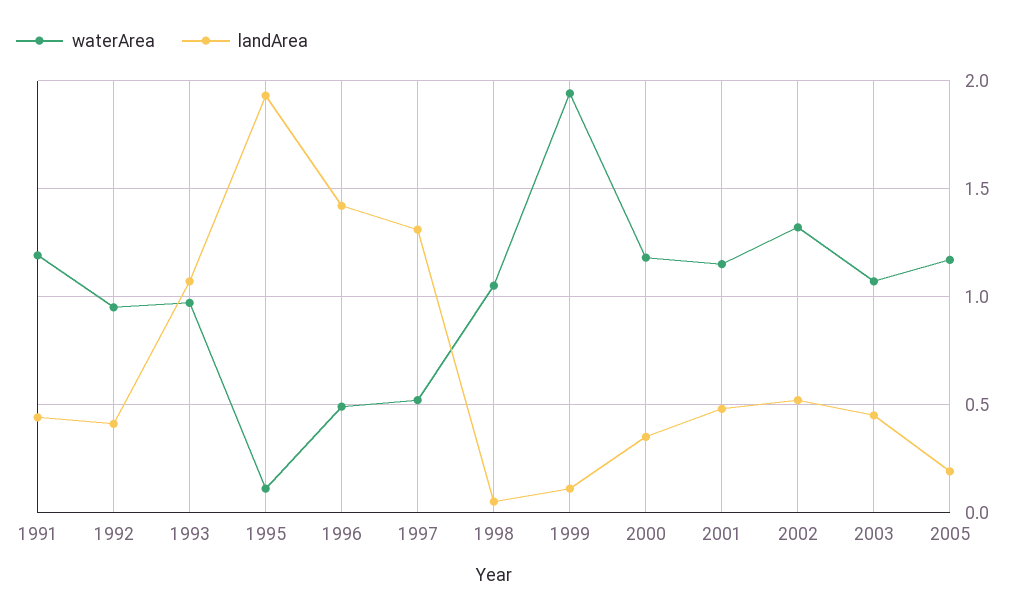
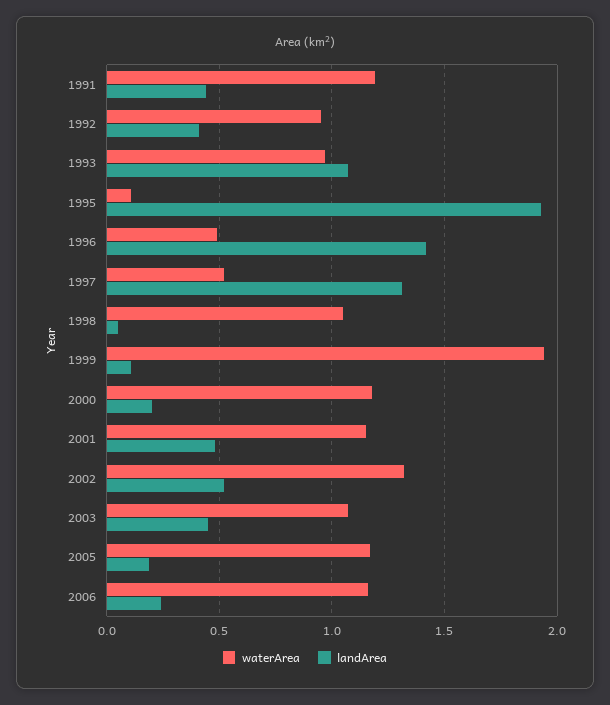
landArea, 2000: 0.35 -> 0.2
waterArea, 2006: none -> 1.15
landArea, 2006: none -> 0.25

